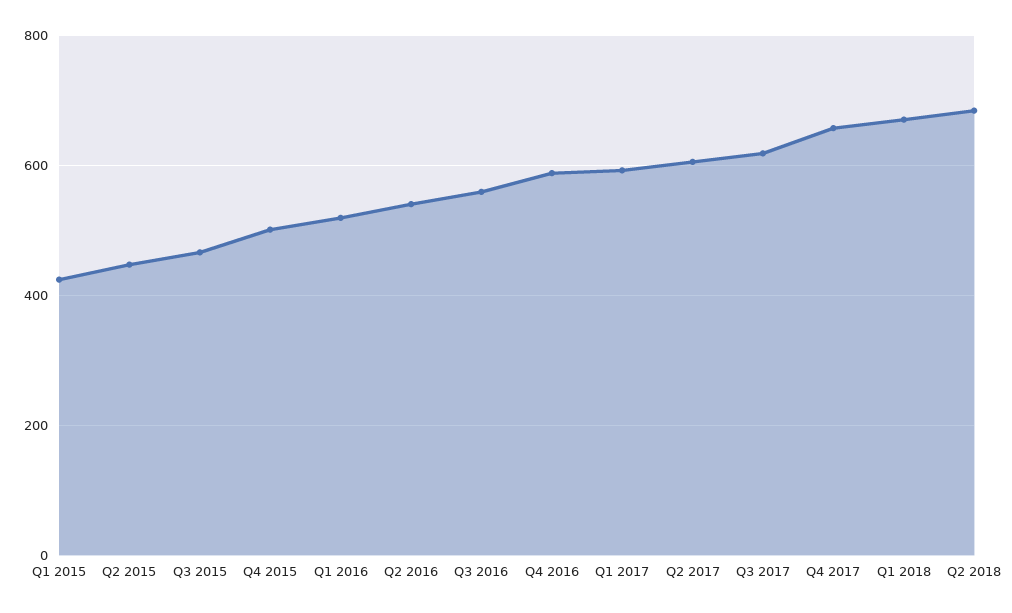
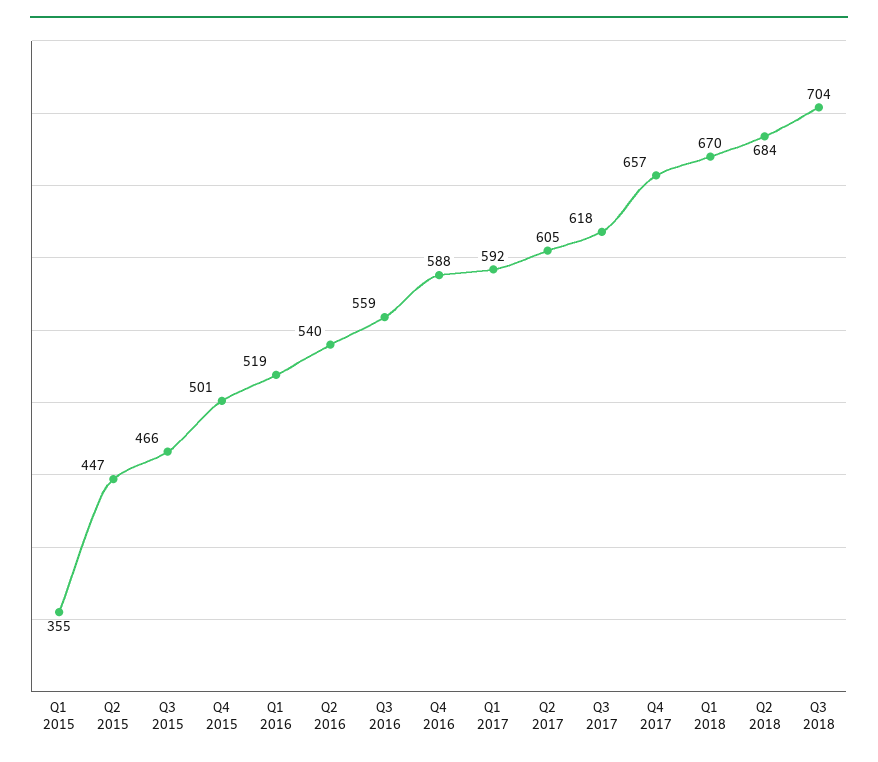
Q1 2015: 420 -> 355
Q3 2018: none -> 704

